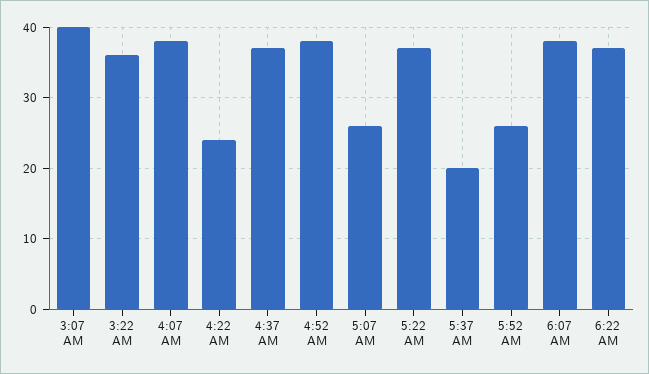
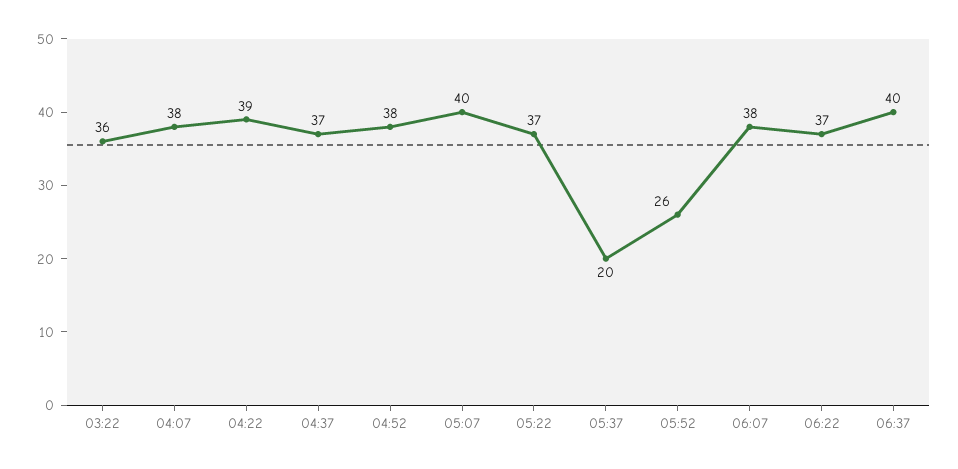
3:07 AM: 40 -> none
4:22 AM: 24 -> 39
5:07 AM: 26 -> 40
06:37: none -> 40

